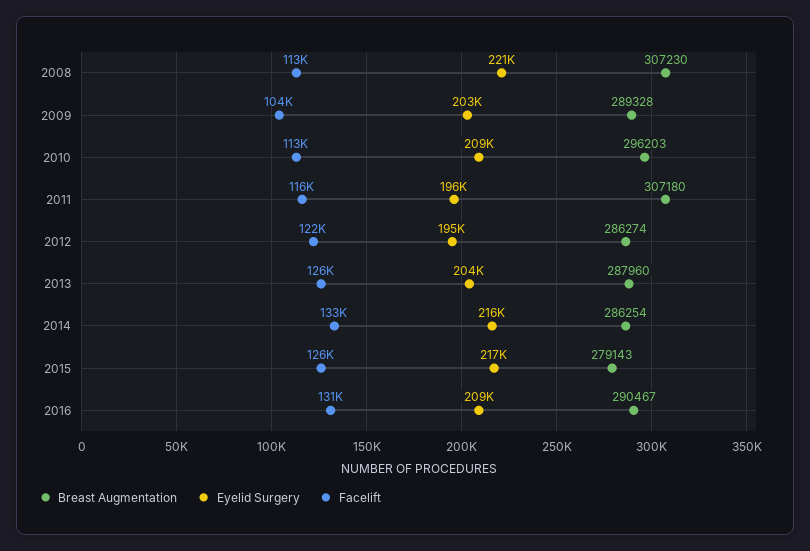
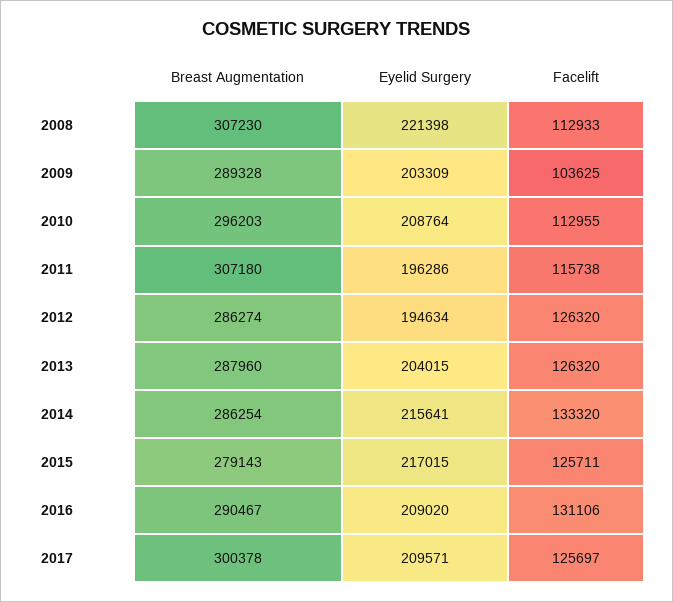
Facelift, 2012: 122000 -> 126320
Breast Augmentation, 2017: none -> 300378
Eyelid Surgery, 2017: none -> 209571
Facelift, 2017: none -> 125697

